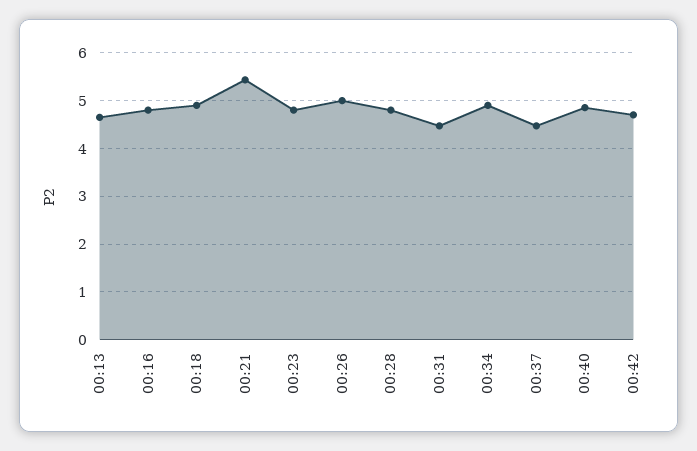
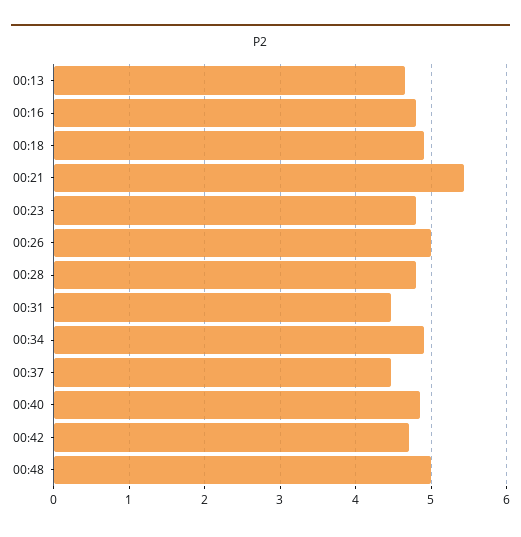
00:48: none -> 5

